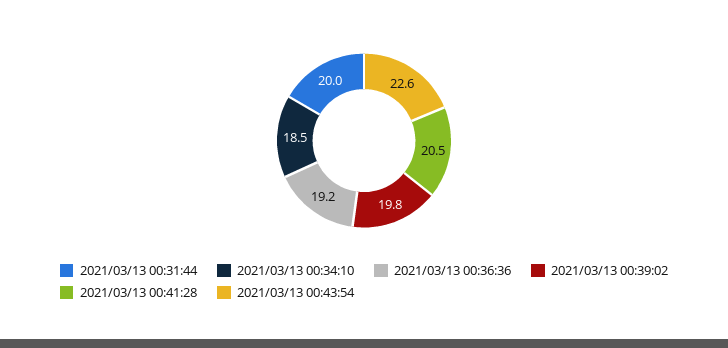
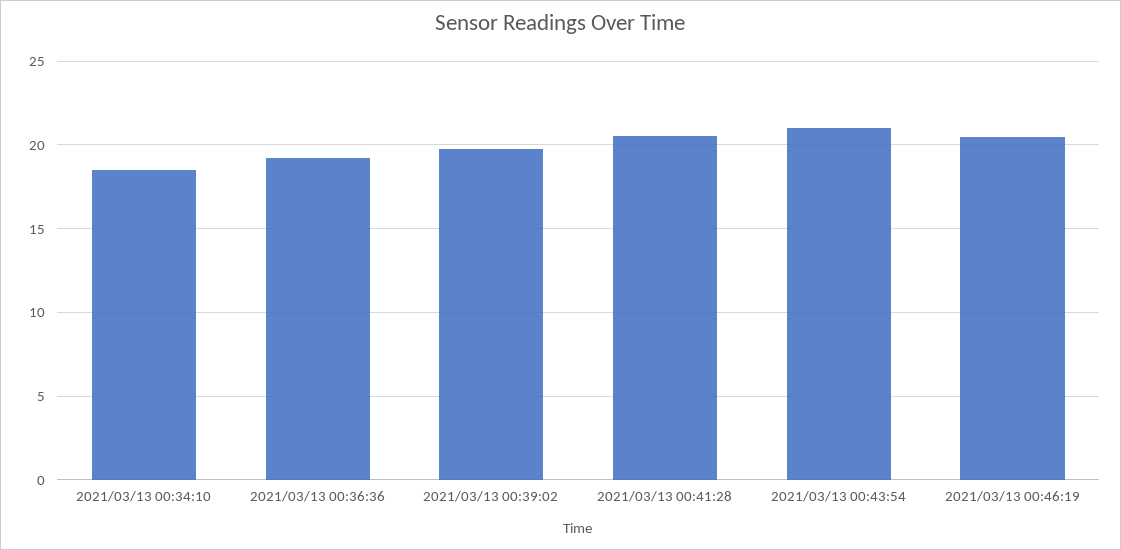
2021/03/13 00:31:44: 20 -> none
2021/03/13 00:43:54: 22.6 -> 21
2021/03/13 00:46:19: none -> 20.5

